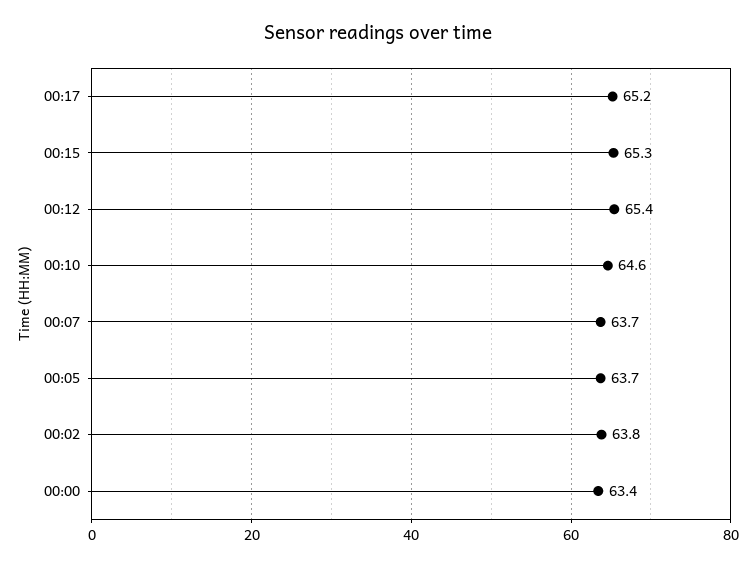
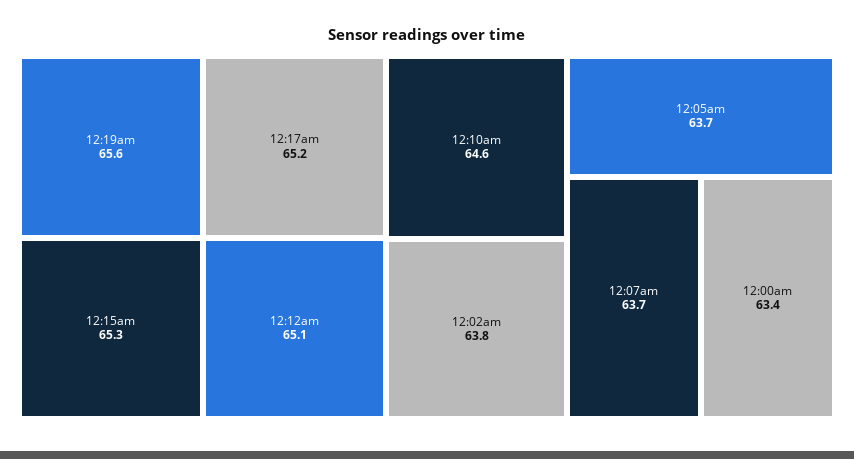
00:12: 65.4 -> 65.1
12:19am: none -> 65.6

